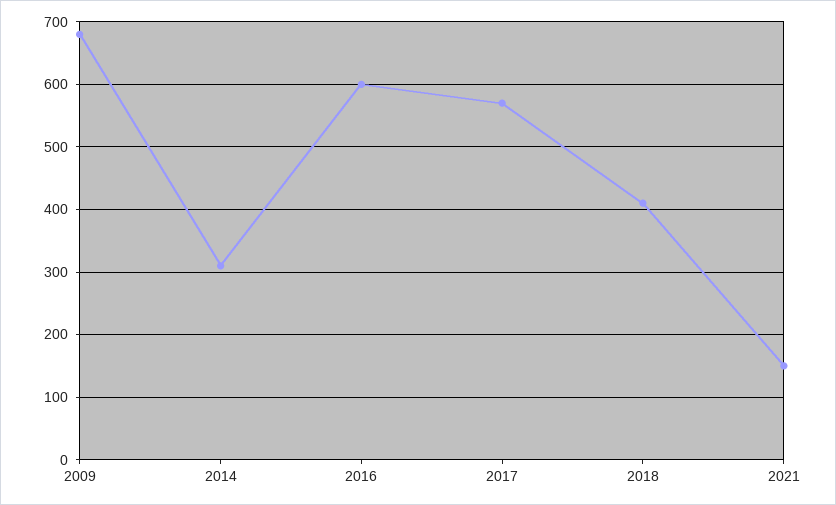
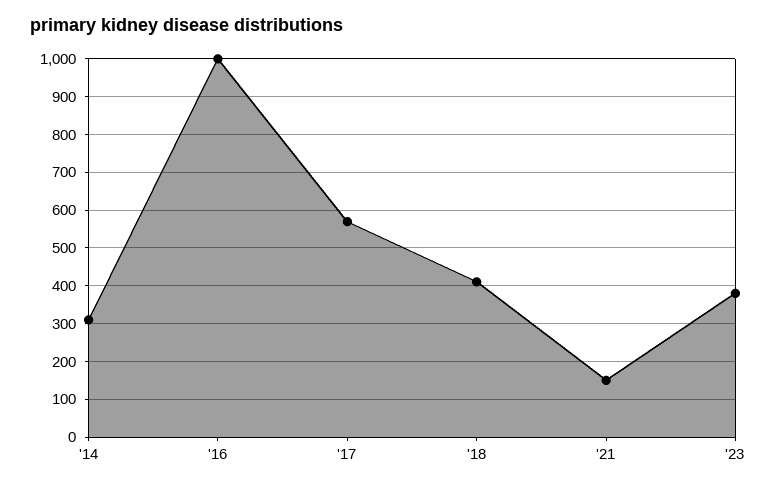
2009: 680 -> none
2016: 600 -> 1000
'23: none -> 380

